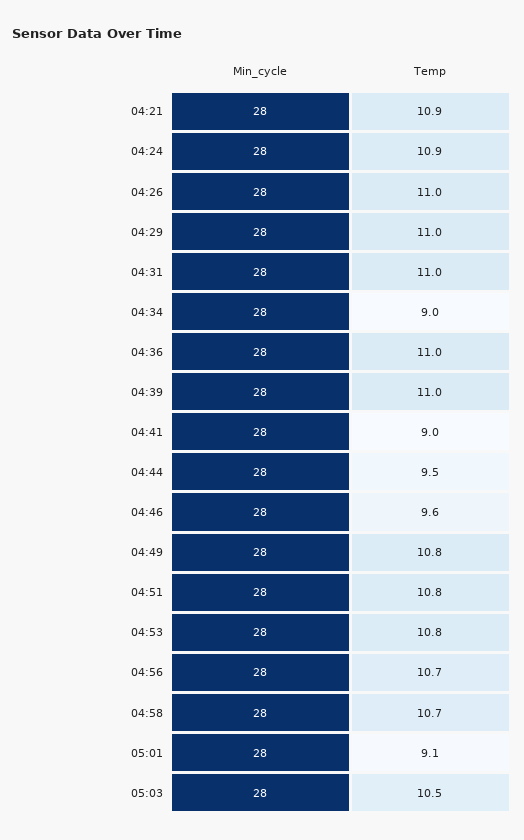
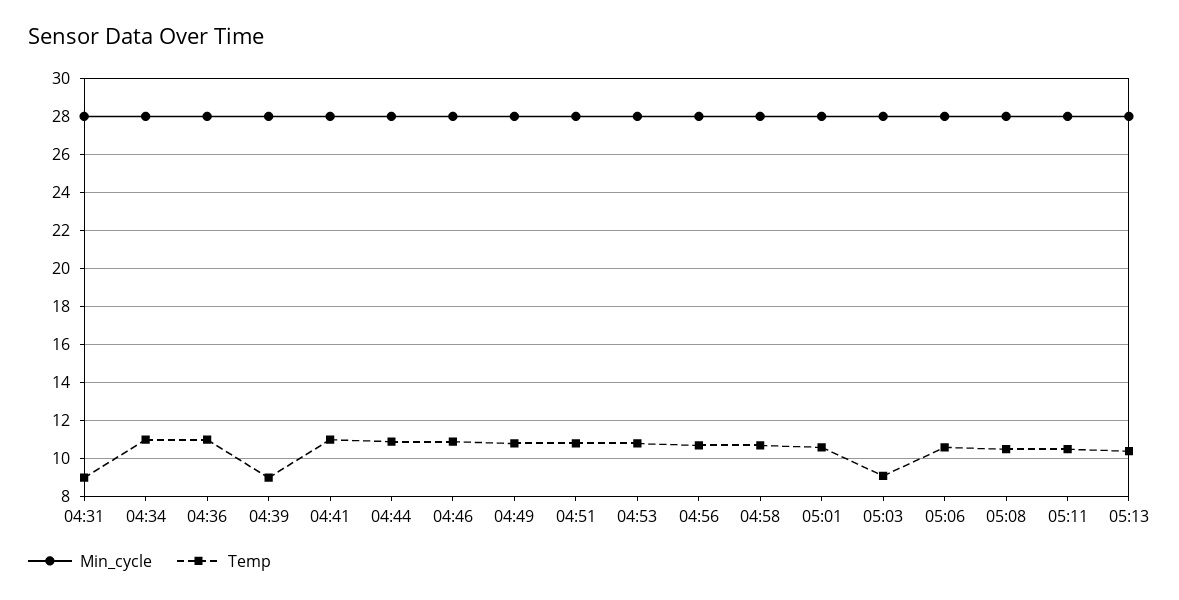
Min_cycle, 04:21: 28 -> none
Temp, 04:21: 10.9 -> none
Min_cycle, 04:24: 28 -> none
Temp, 04:24: 10.9 -> none
Min_cycle, 04:26: 28 -> none
Temp, 04:26: 11 -> none
Min_cycle, 04:29: 28 -> none
Temp, 04:29: 11 -> none
Temp, 04:31: 11 -> 9
Temp, 04:34: 9 -> 11
Temp, 04:39: 11 -> 9
Temp, 04:41: 9 -> 11
Temp, 04:44: 9.5 -> 11
Temp, 04:46: 9.6 -> 11
Temp, 05:01: 9.1 -> 10.5
Temp, 05:03: 10.5 -> 9
Min_cycle, 05:06: none -> 28
Temp, 05:06: none -> 10.5
Min_cycle, 05:08: none -> 28
Temp, 05:08: none -> 10.5
Min_cycle, 05:11: none -> 28
Temp, 05:11: none -> 10.5
Min_cycle, 05:13: none -> 28
Temp, 05:13: none -> 10.5

